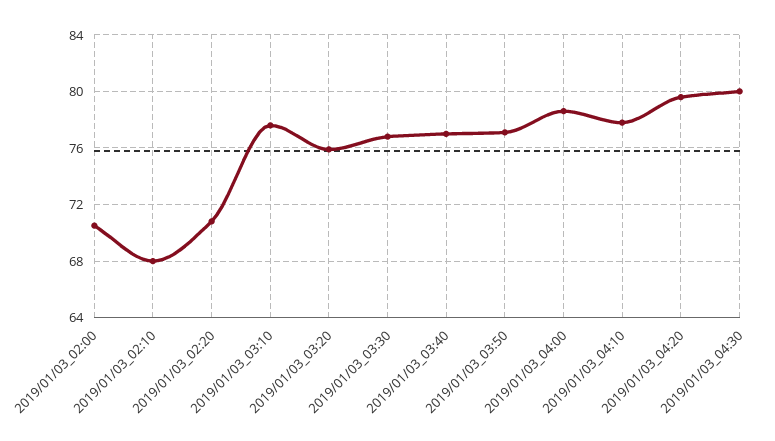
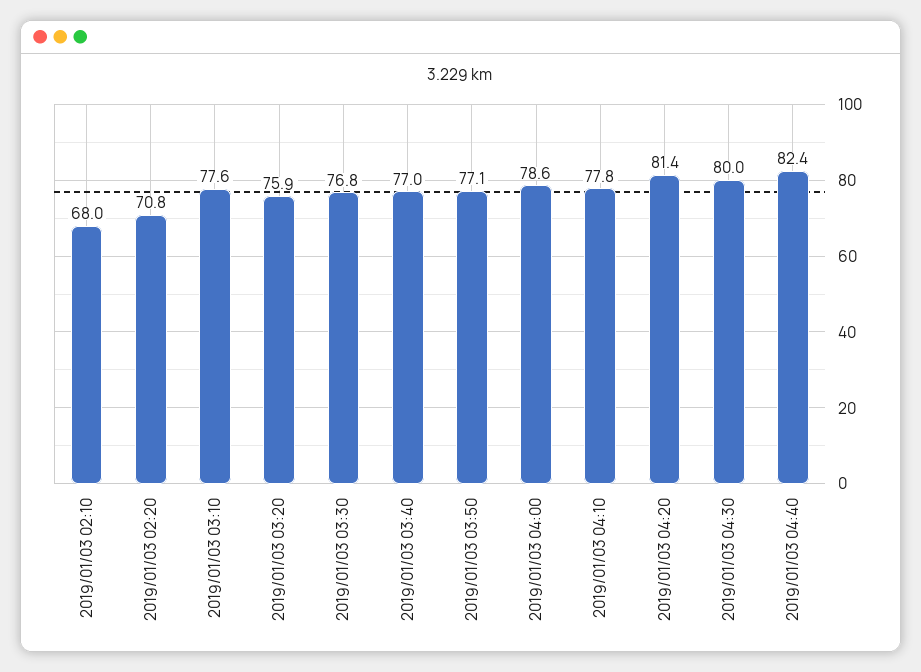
2019/01/03_02:00: 70.5 -> none
2019/01/03_04:20: 79.5 -> 81.4
2019/01/03 04:40: none -> 82.4

